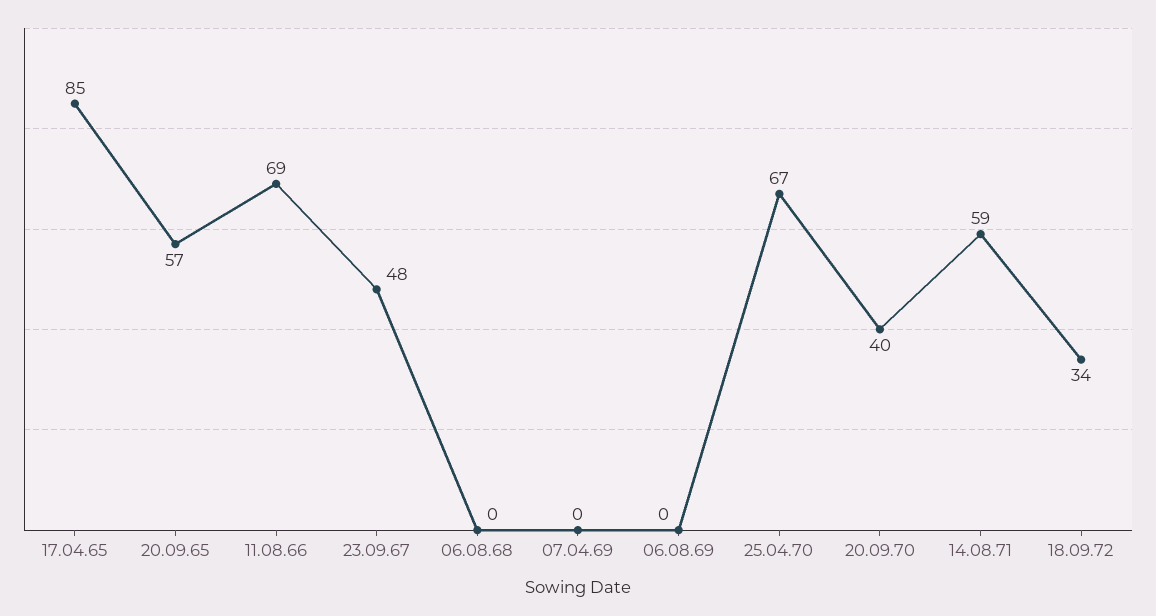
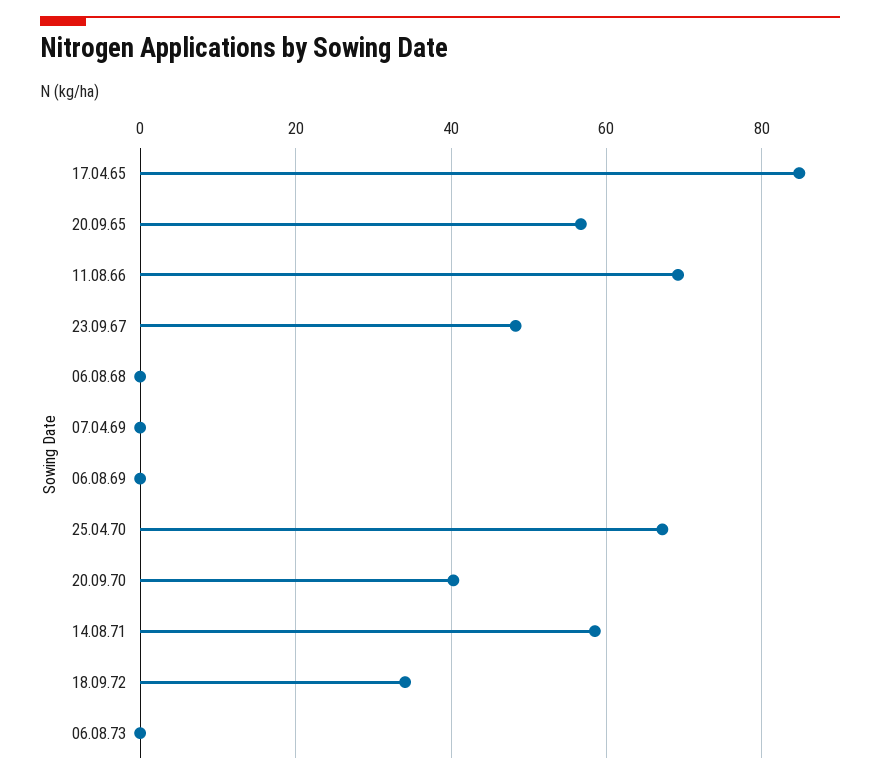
06.08.73: none -> 0

